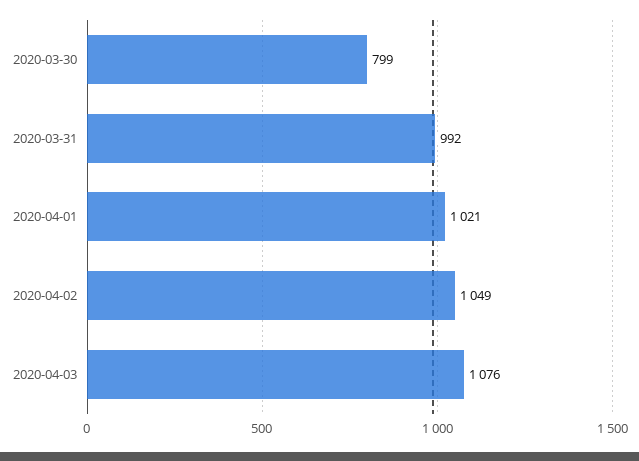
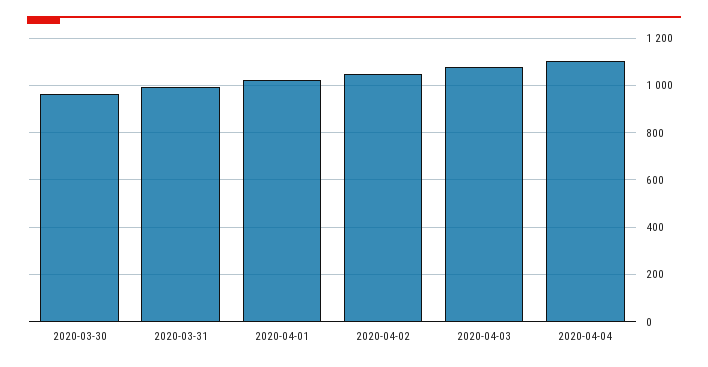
2020-03-30: 799 -> 950
2020-04-04: none -> 1100

